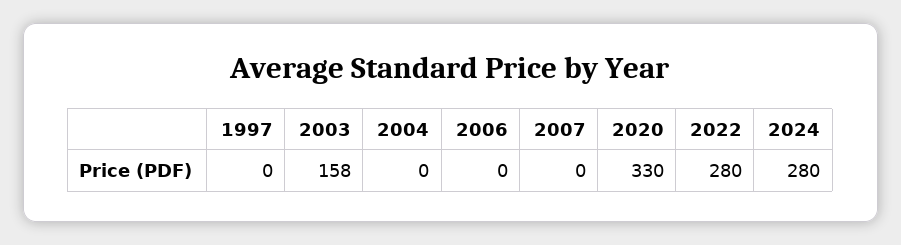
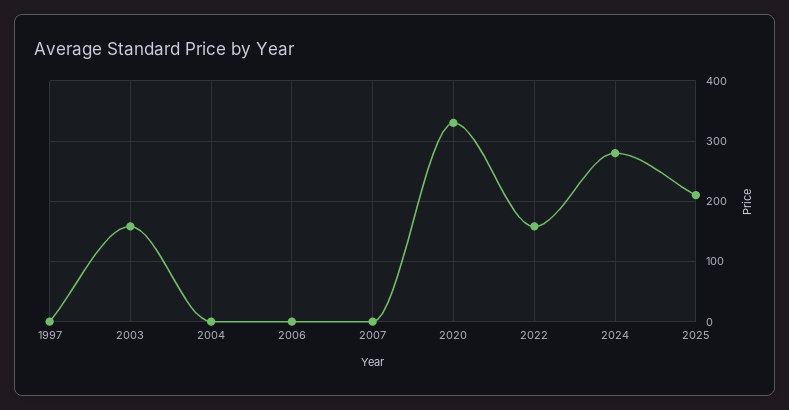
2022: 280 -> 160
2025: none -> 210

